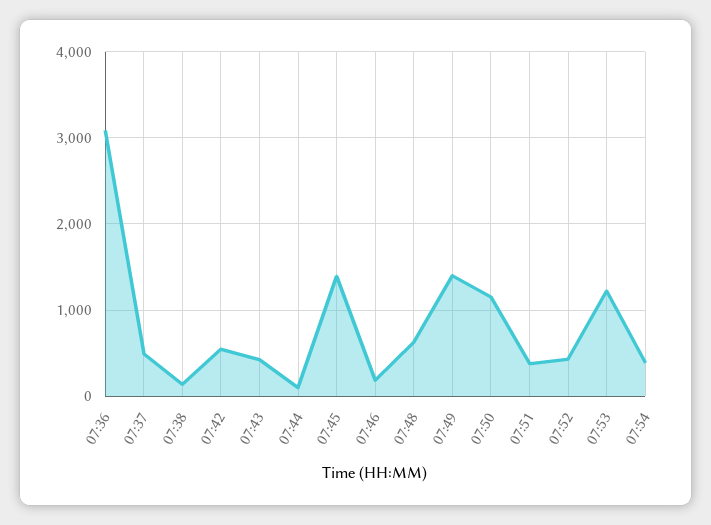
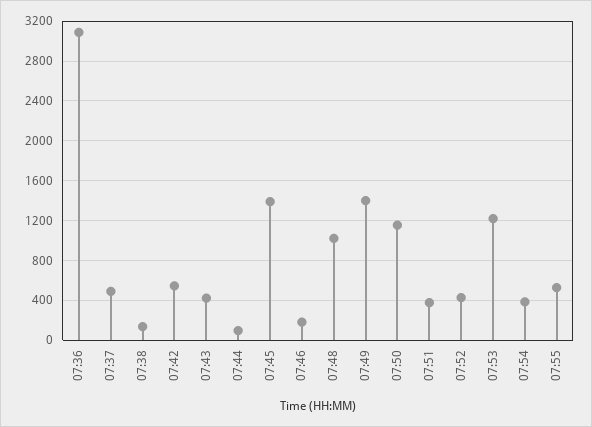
07:48: 600 -> 1000
07:55: none -> 500

